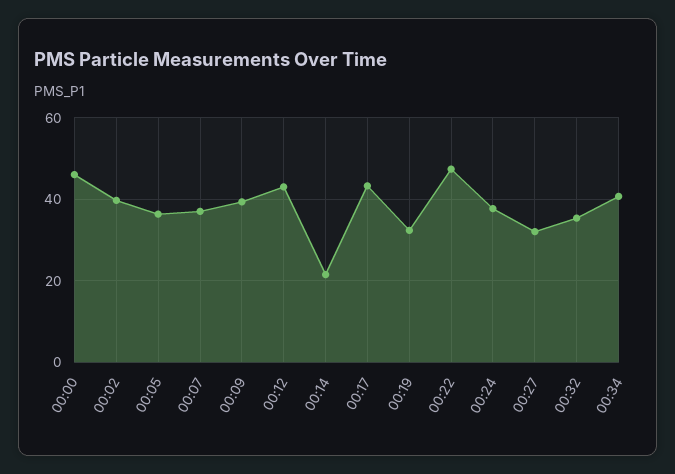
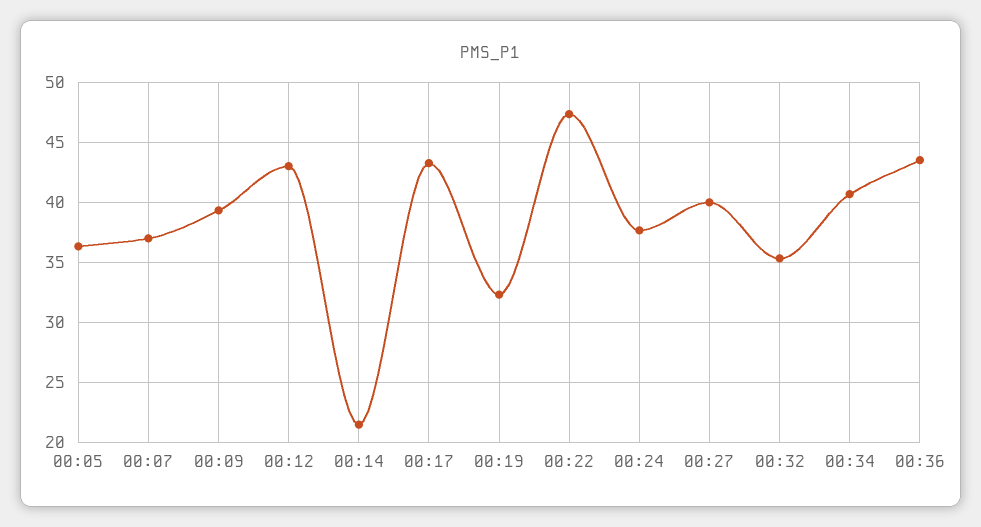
00:00: 46 -> none
00:02: 40 -> none
00:27: 32 -> 40
00:36: none -> 43.5

